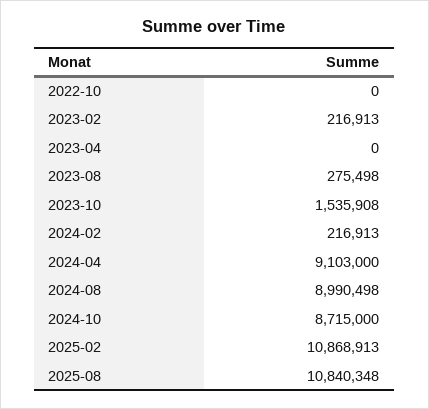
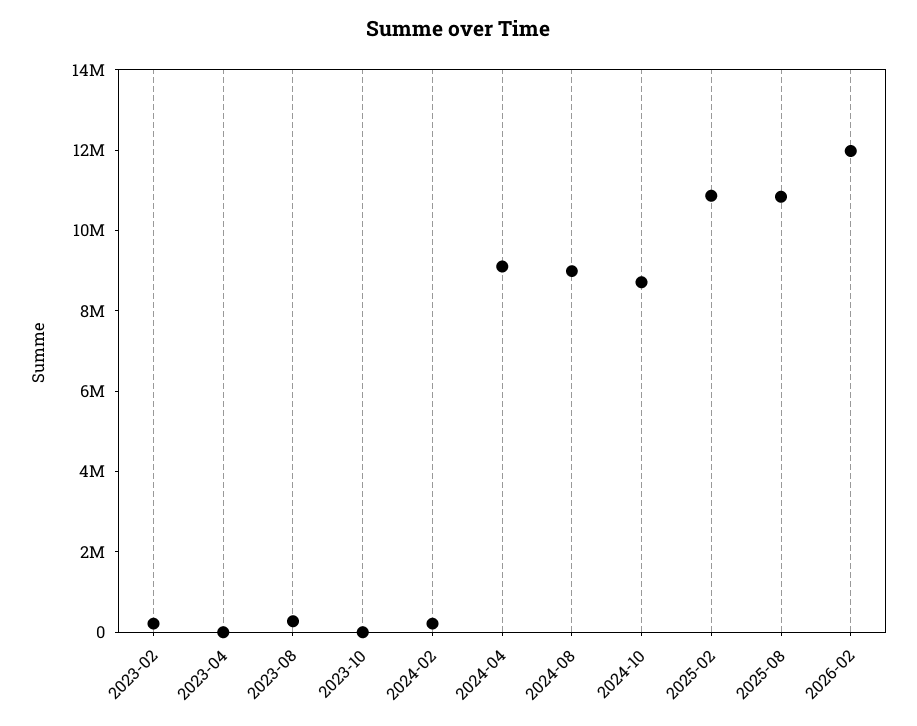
2022-10: 0 -> none
2023-10: 1535908 -> 0
2026-02: none -> 12000000

